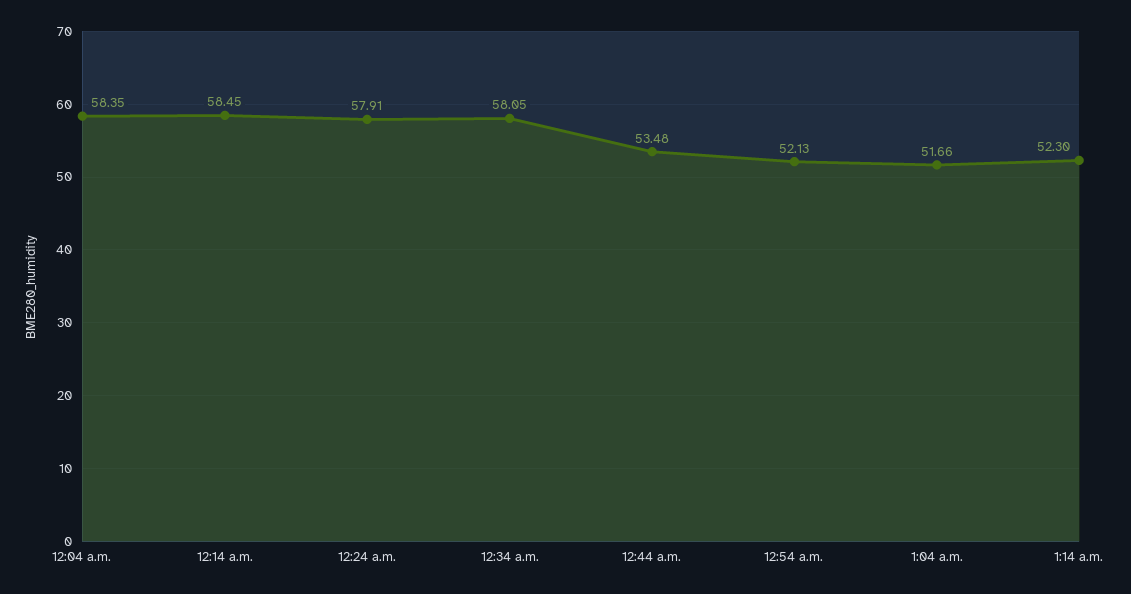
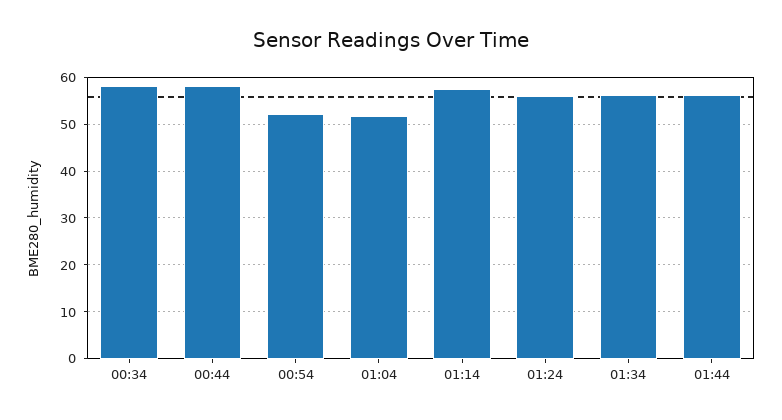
12:04 a.m.: 58.35 -> none
12:14 a.m.: 58.45 -> none
12:24 a.m.: 57.91 -> none
12:44 a.m.: 53.48 -> 58
1:14 a.m.: 52.3 -> 58
01:24: none -> 56
01:34: none -> 56
01:44: none -> 56

